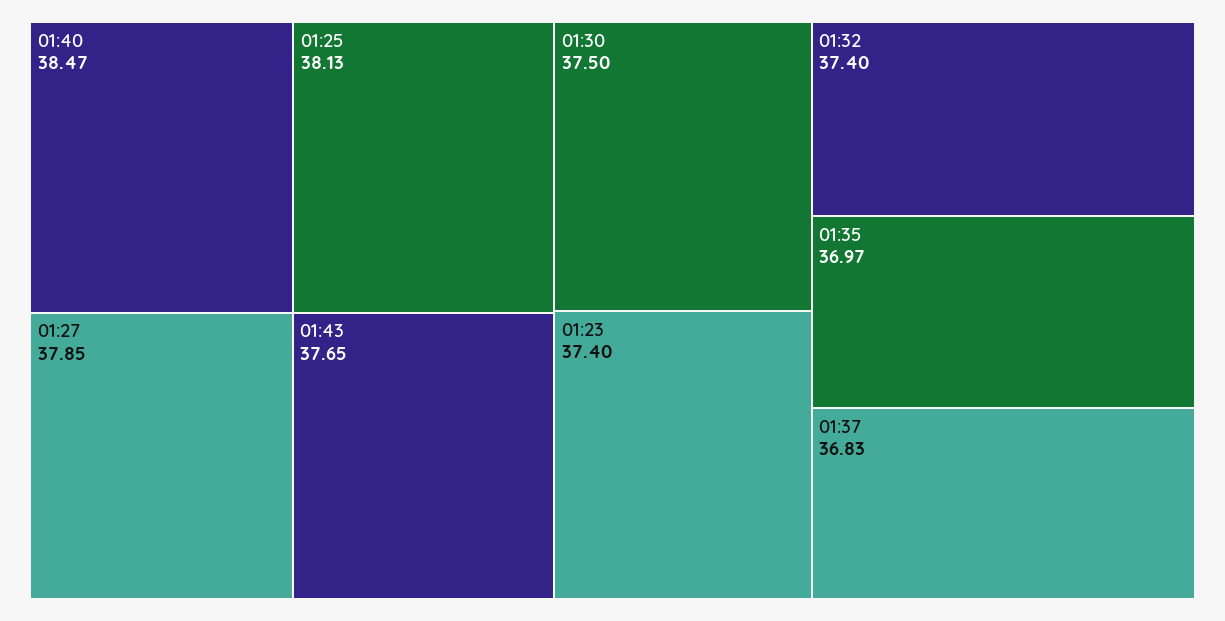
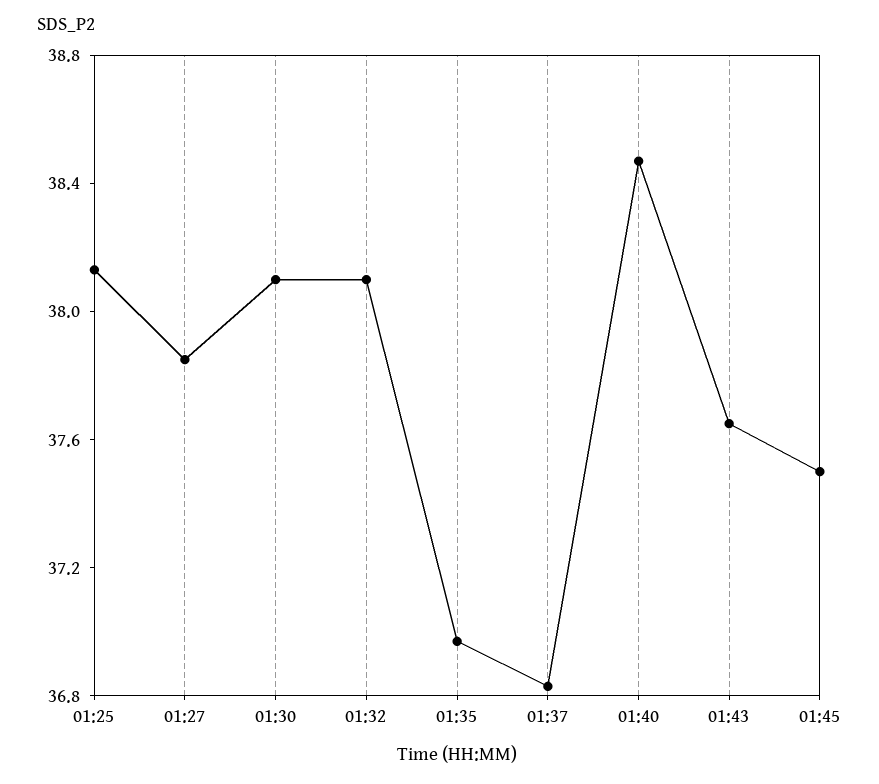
01:30: 37.5 -> 38.1
01:23: 37.4 -> none
01:32: 37.4 -> 38.1
01:45: none -> 37.5

